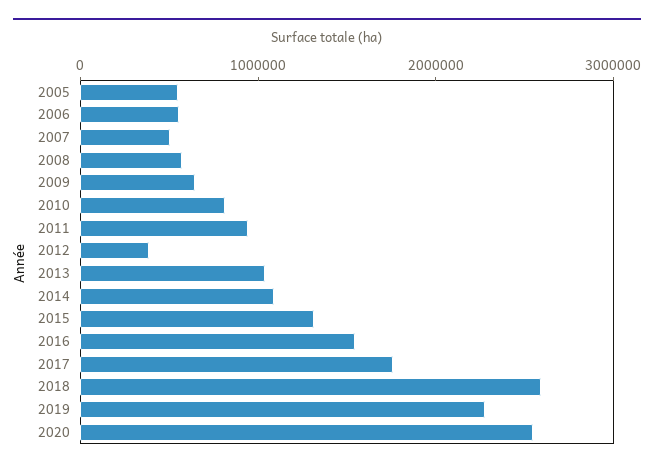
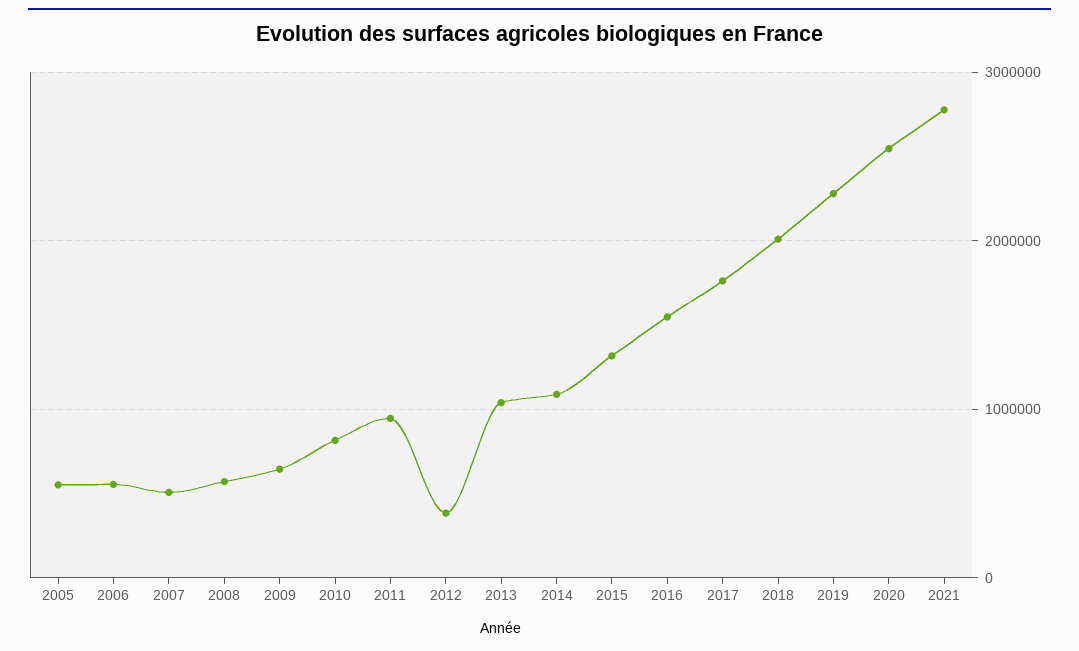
2018: 2600000 -> 2000000
2021: none -> 2800000

